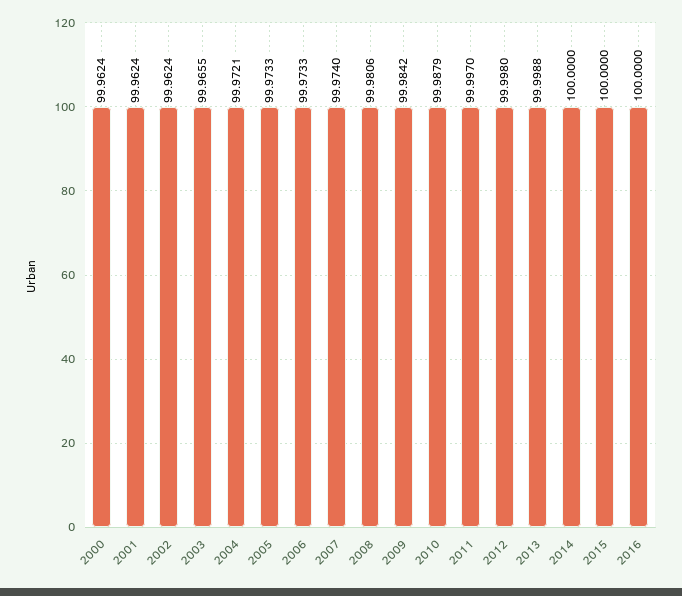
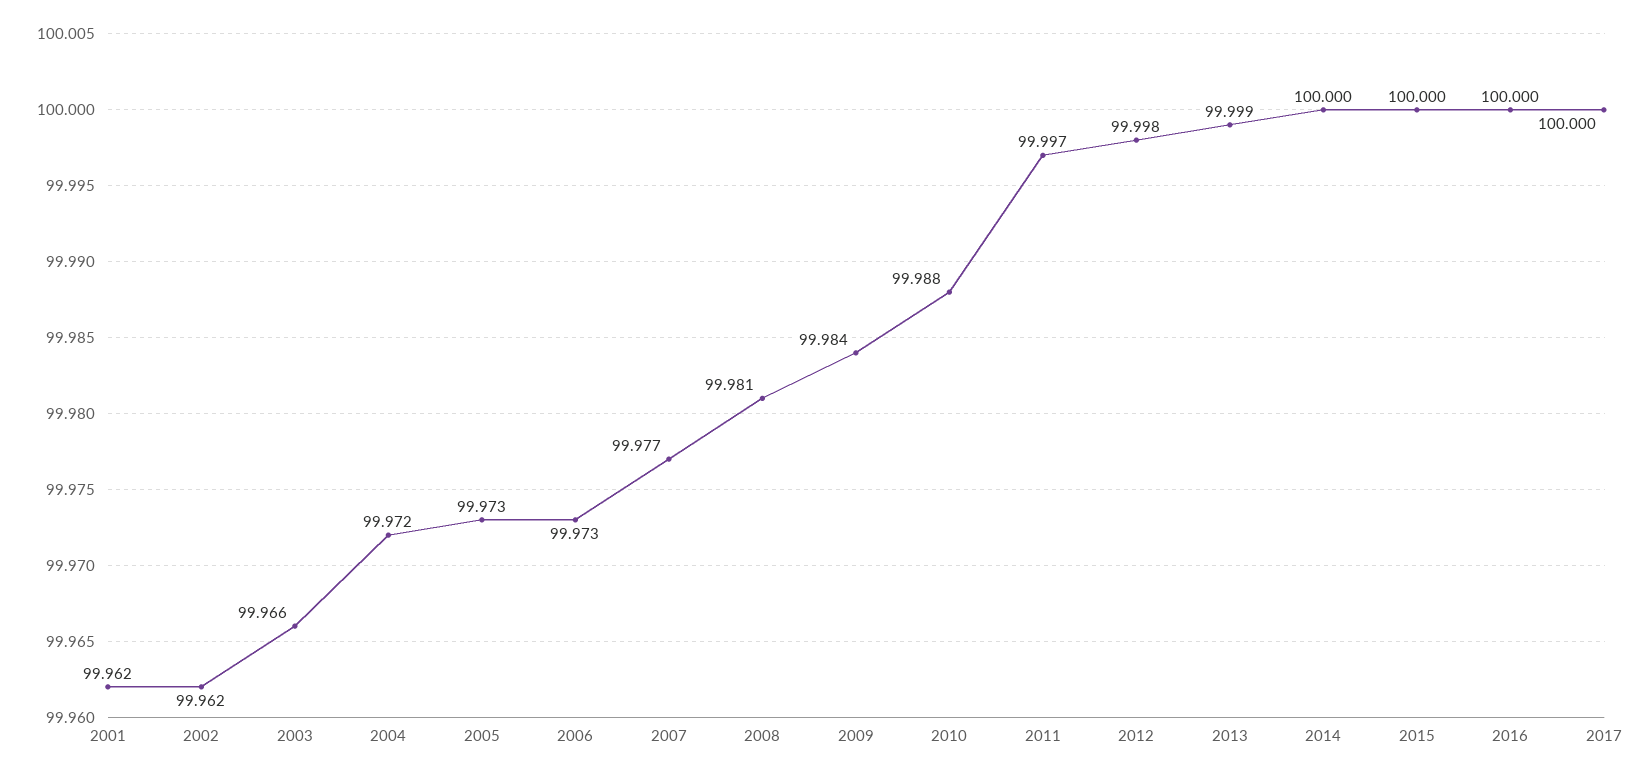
2000: 99.9624 -> none
2007: 99.974 -> 99.977
2017: none -> 100

